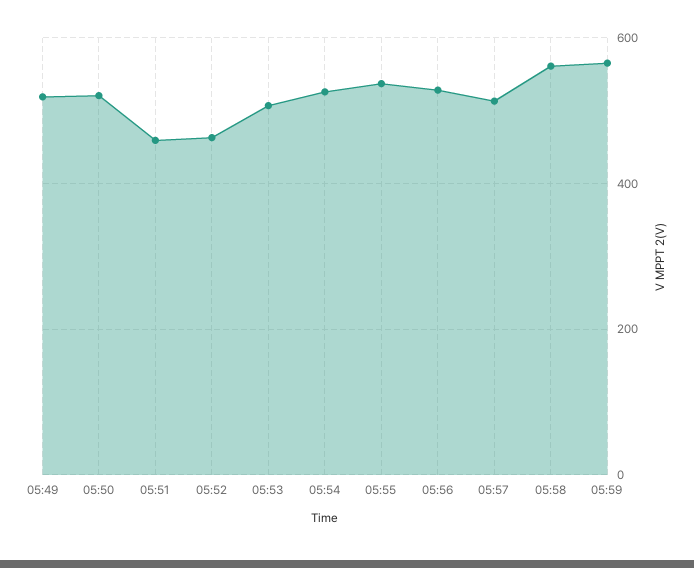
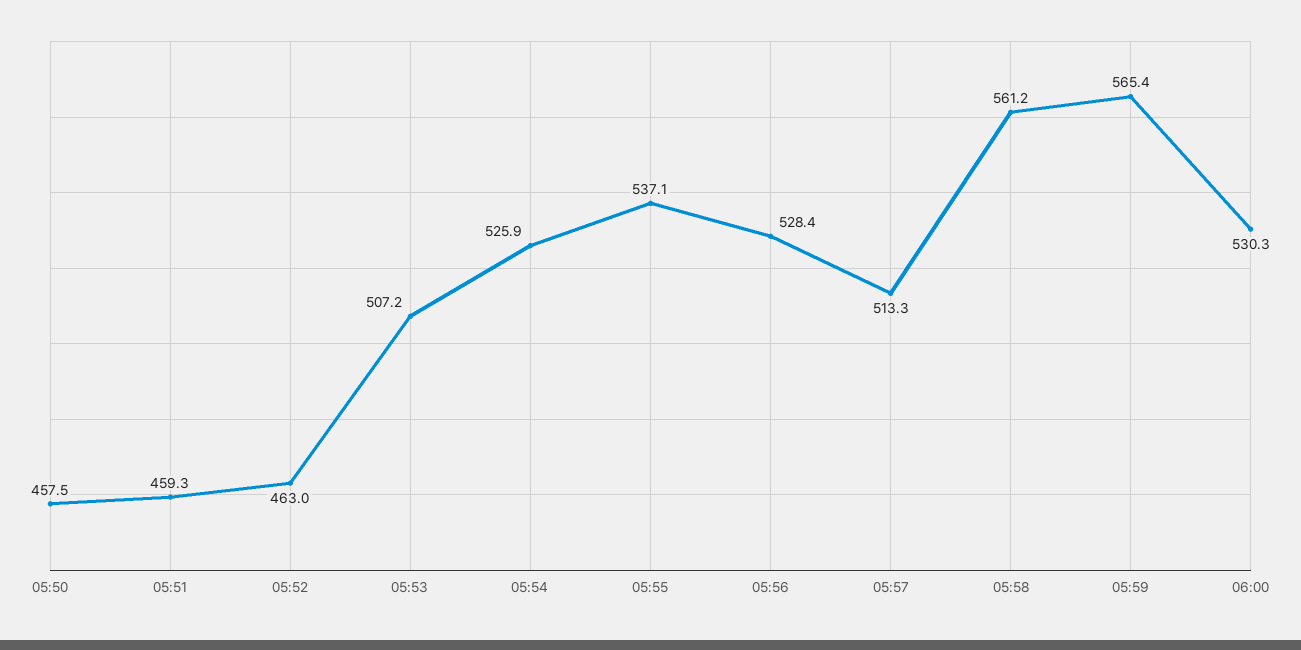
05:49: 520 -> none
05:50: 520 -> 457.5
06:00: none -> 530.3

